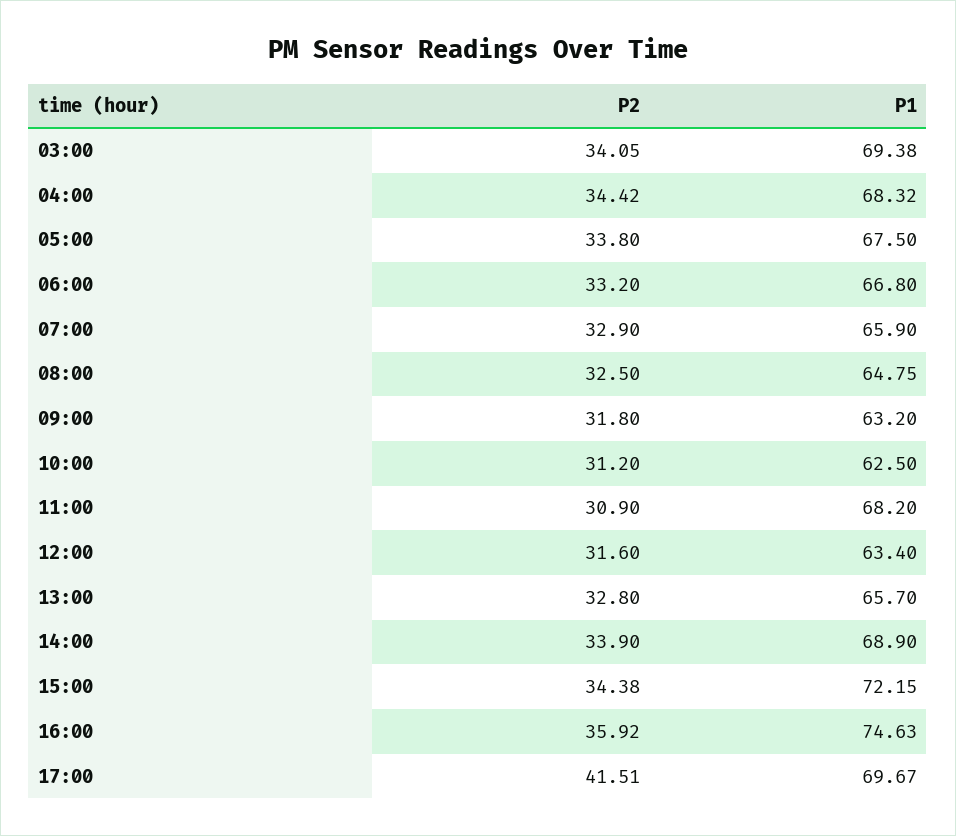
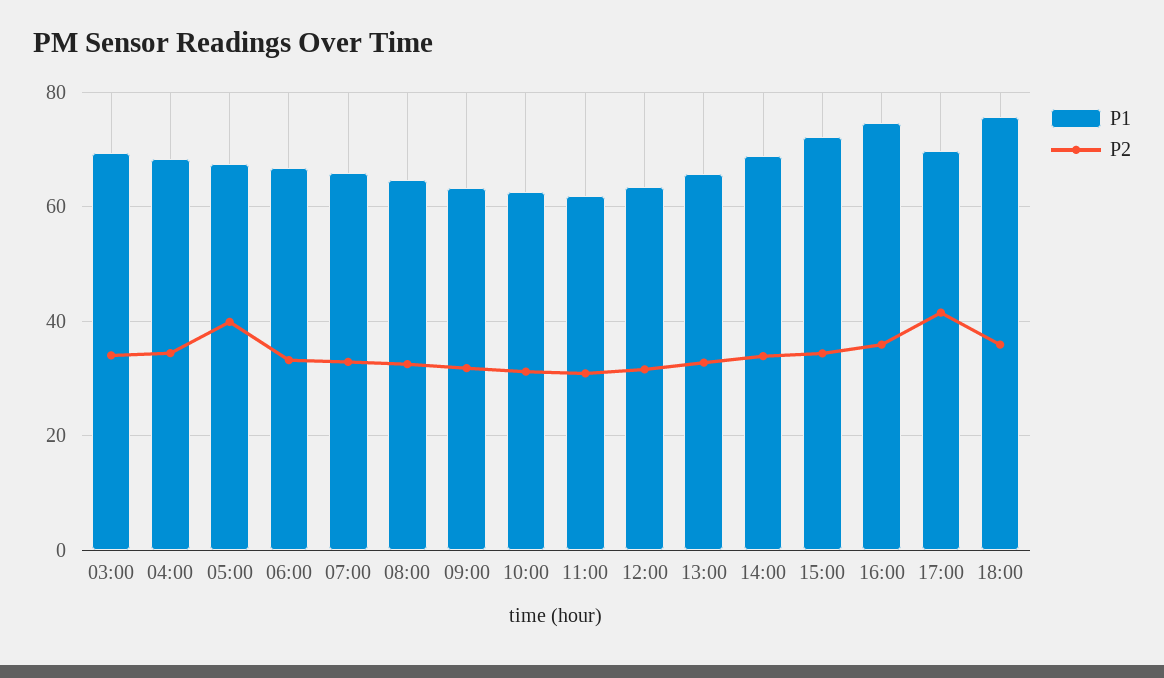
P2, 05:00: 33.8 -> 40
P1, 11:00: 68.2 -> 62
P1, 18:00: none -> 76
P2, 18:00: none -> 36

